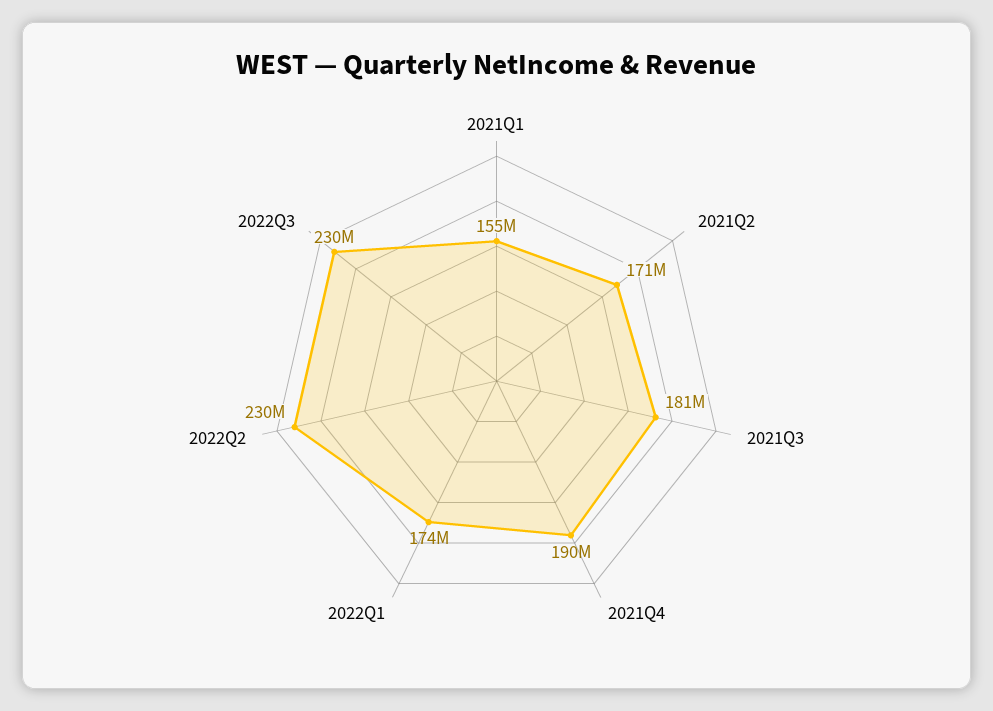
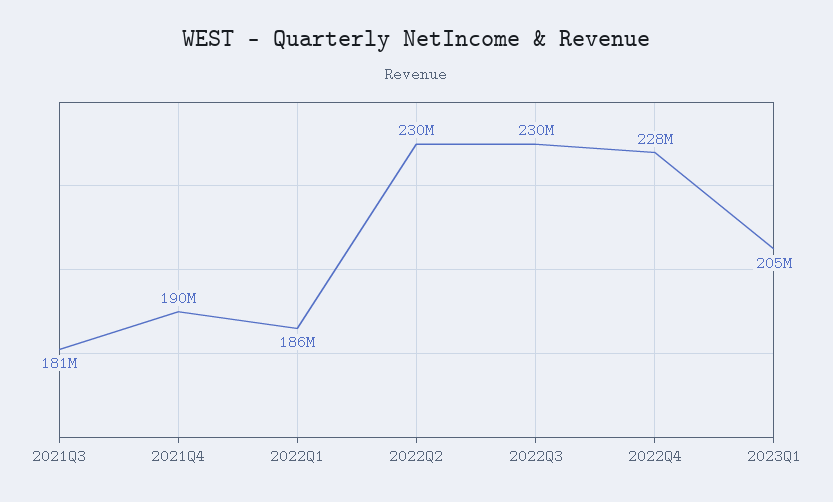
2021Q1: 155000000 -> none
2021Q2: 171000000 -> none
2022Q1: 174000000 -> 186000000
2022Q4: none -> 228000000
2023Q1: none -> 205000000

